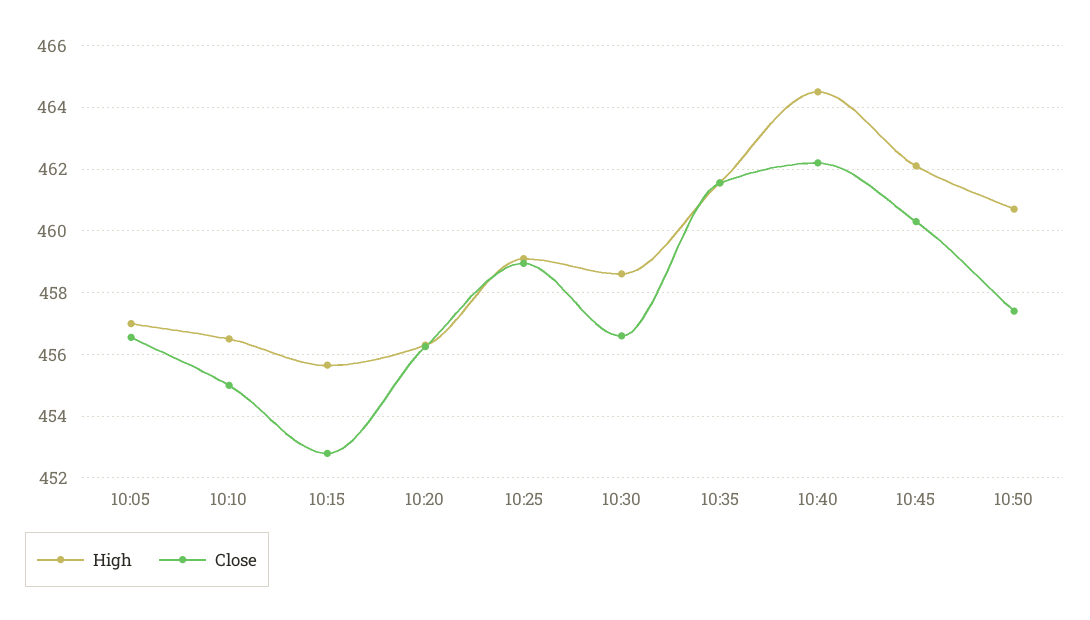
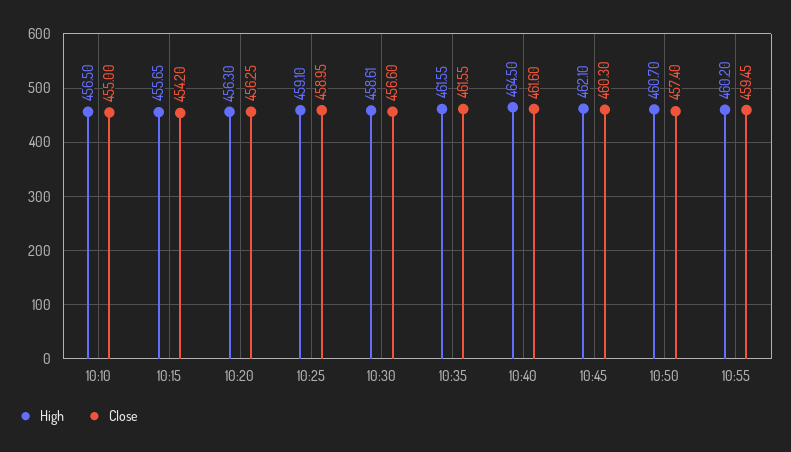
High, 10:05: 457 -> none
Close, 10:05: 456.6 -> none
Close, 10:15: 452.8 -> 454.2
Close, 10:40: 462.2 -> 461.6
High, 10:55: none -> 460.2
Close, 10:55: none -> 459.45

